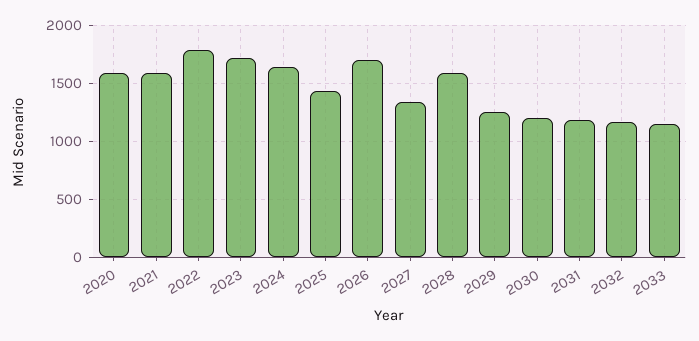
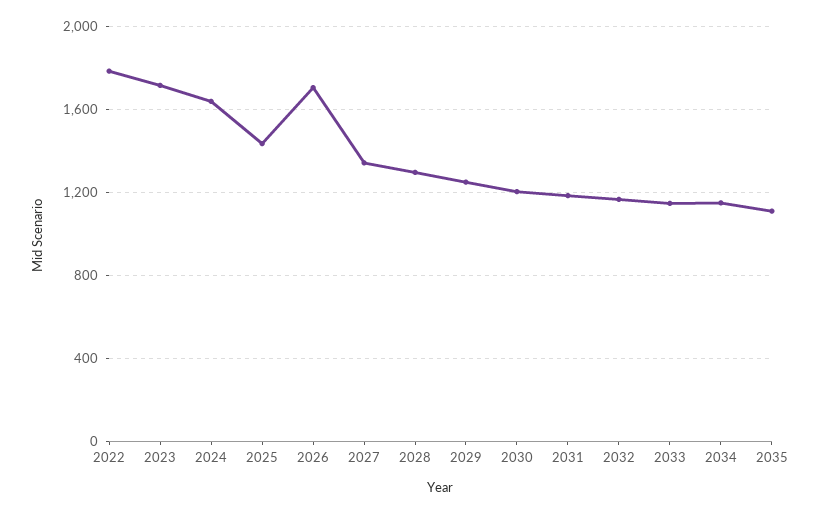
2020: 1600 -> none
2021: 1600 -> none
2028: 1600 -> 1300
2034: none -> 1150
2035: none -> 1100

